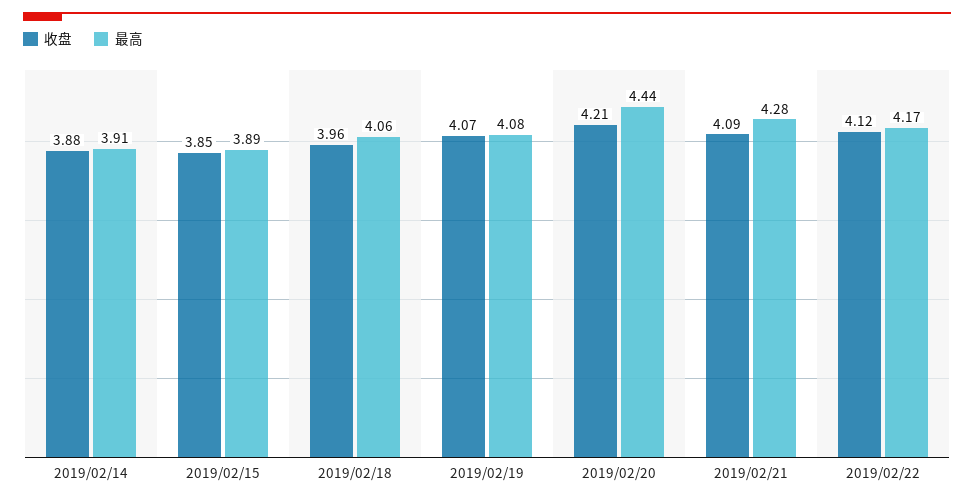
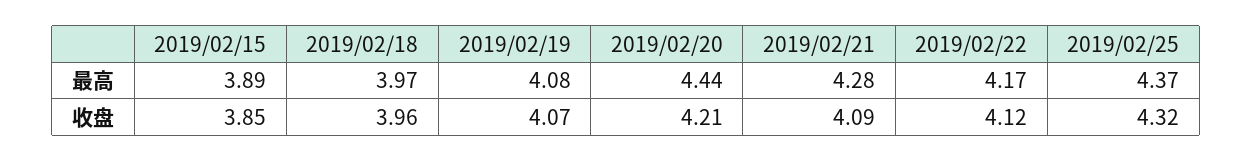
收盘, 2019/02/14: 3.88 -> none
最高, 2019/02/14: 3.91 -> none
最高, 2019/02/18: 4.06 -> 3.97
最高, 2019/02/25: none -> 4.37
收盘, 2019/02/25: none -> 4.32

